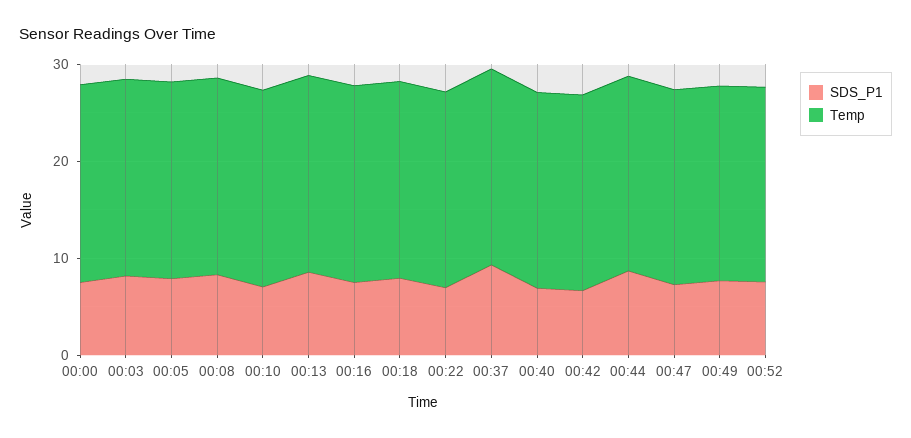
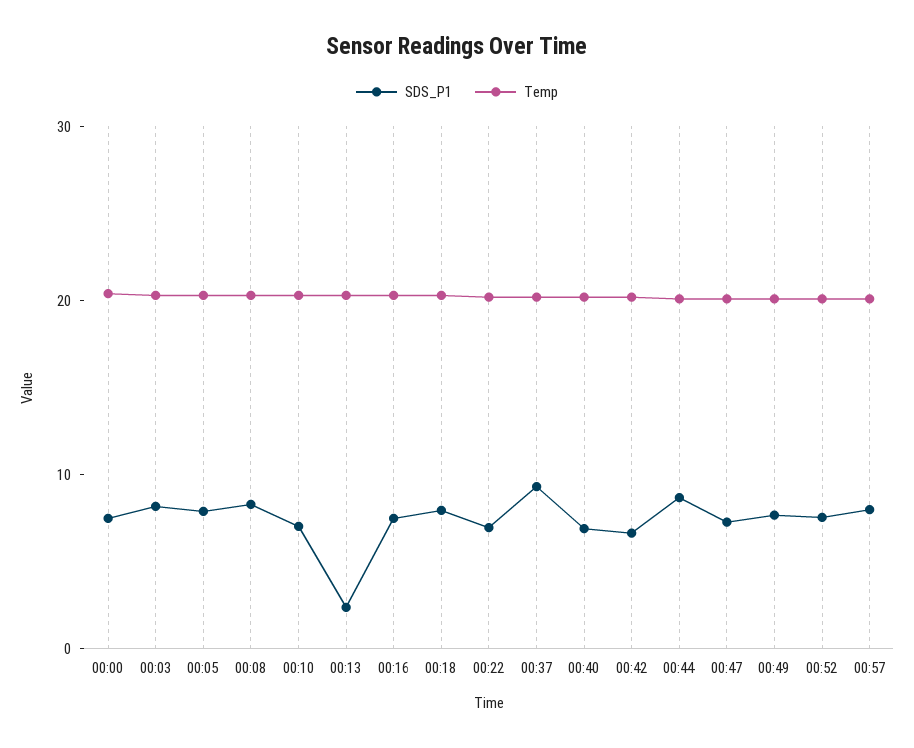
SDS_P1, 00:13: 8 -> 2
SDS_P1, 00:57: none -> 8
Temp, 00:57: none -> 20

